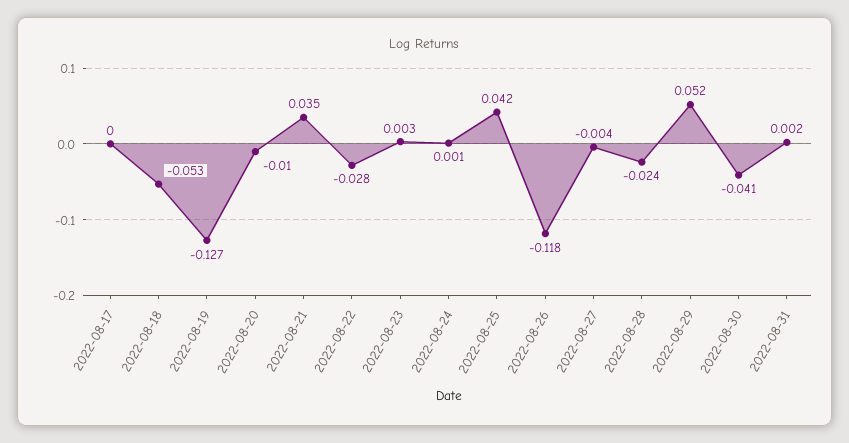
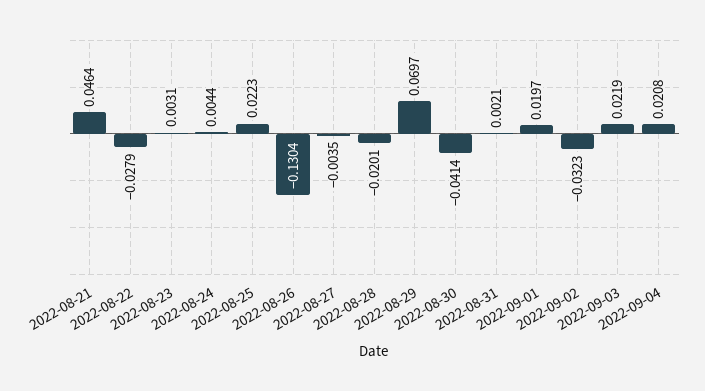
2022-08-17: 0 -> none
2022-08-18: -0.053 -> none
2022-08-19: -0.127 -> none
2022-08-20: -0.01 -> none
2022-08-21: 0.035 -> 0.0464
2022-08-24: 0.001 -> 0.0044
2022-08-25: 0.042 -> 0.0223
2022-08-26: -0.118 -> -0.1304
2022-08-28: -0.024 -> -0.0201
2022-08-29: 0.052 -> 0.0697
2022-09-01: none -> 0.0197
2022-09-02: none -> -0.0323
2022-09-03: none -> 0.0219
2022-09-04: none -> 0.0208

